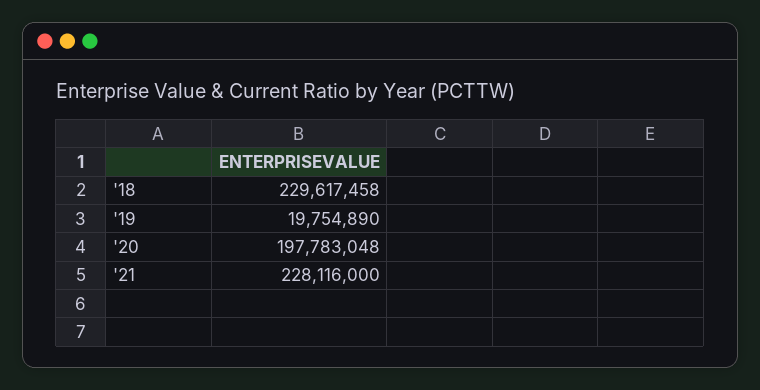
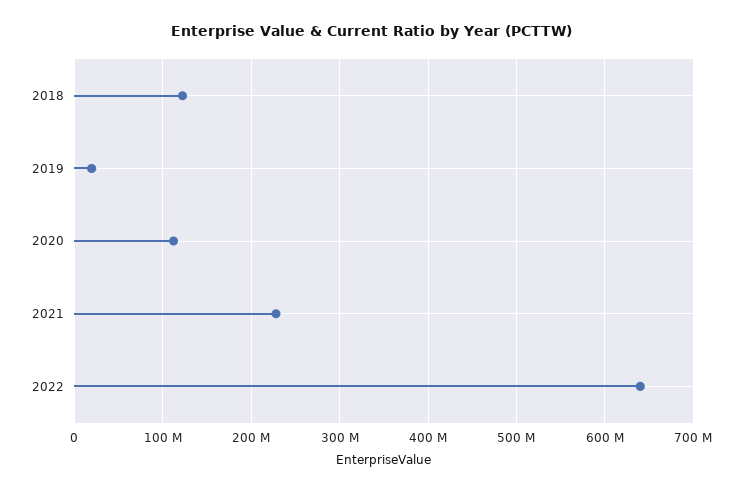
'18: 229617458 -> 120000000
'20: 197783048 -> 110000000
2022: none -> 640000000

